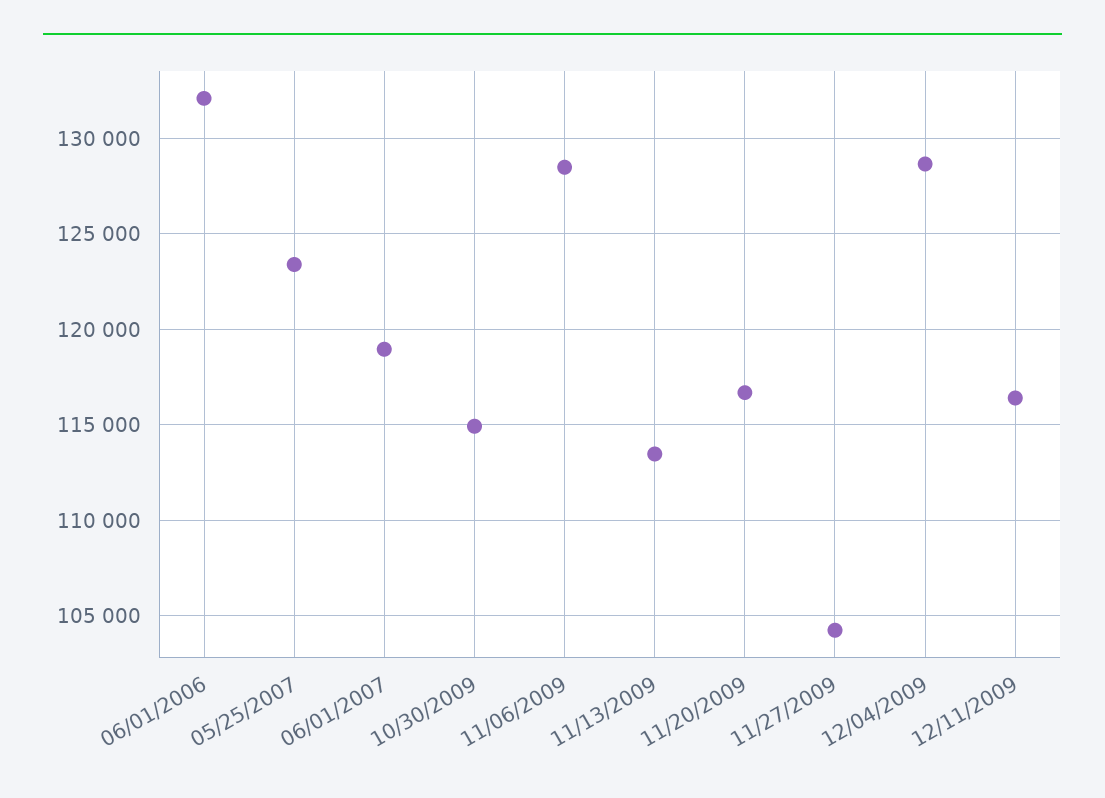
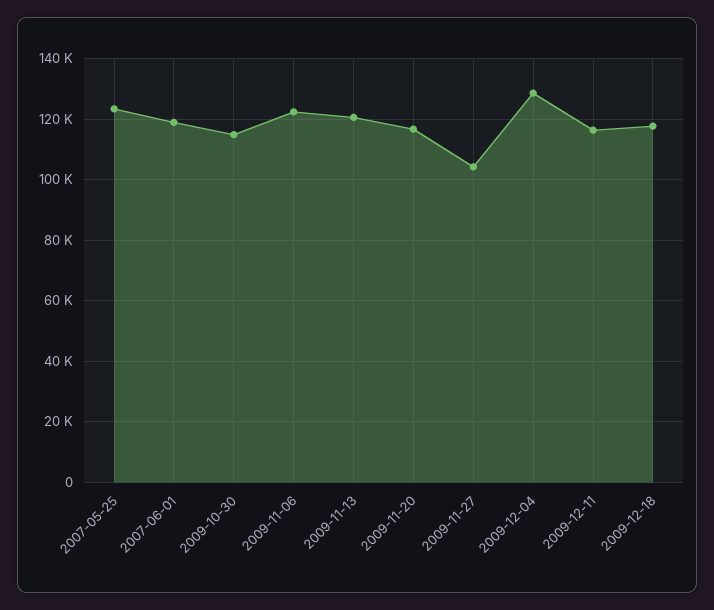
06/01/2006: 132000 -> none
11/06/2009: 128500 -> 122000
11/13/2009: 113500 -> 120000
2009-12-18: none -> 118000

